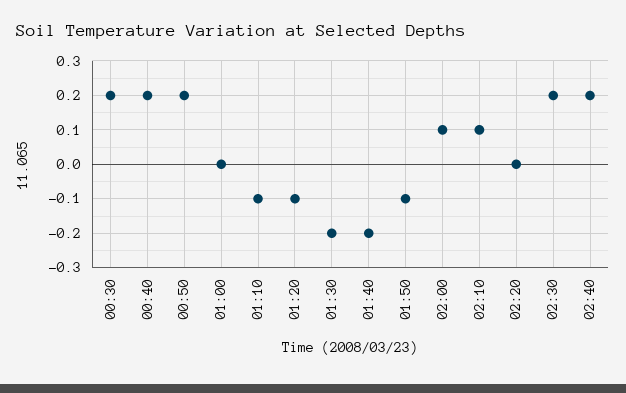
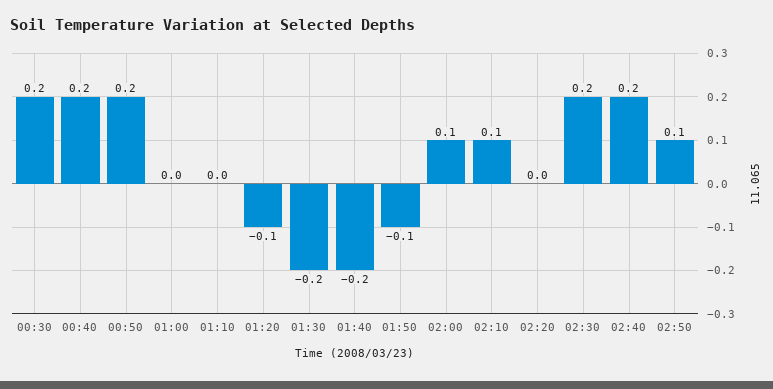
01:10: -0.1 -> 0
02:50: none -> 0.1

